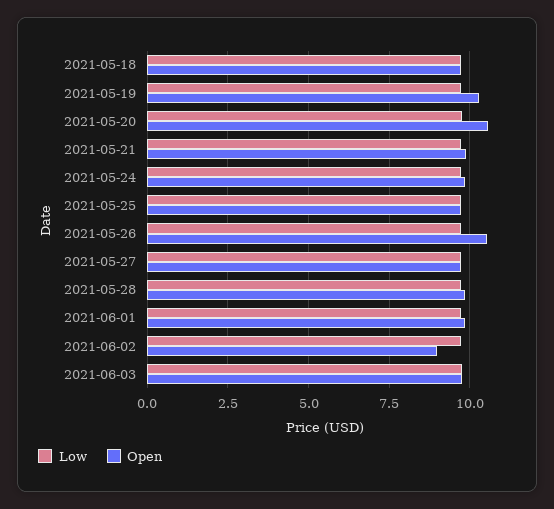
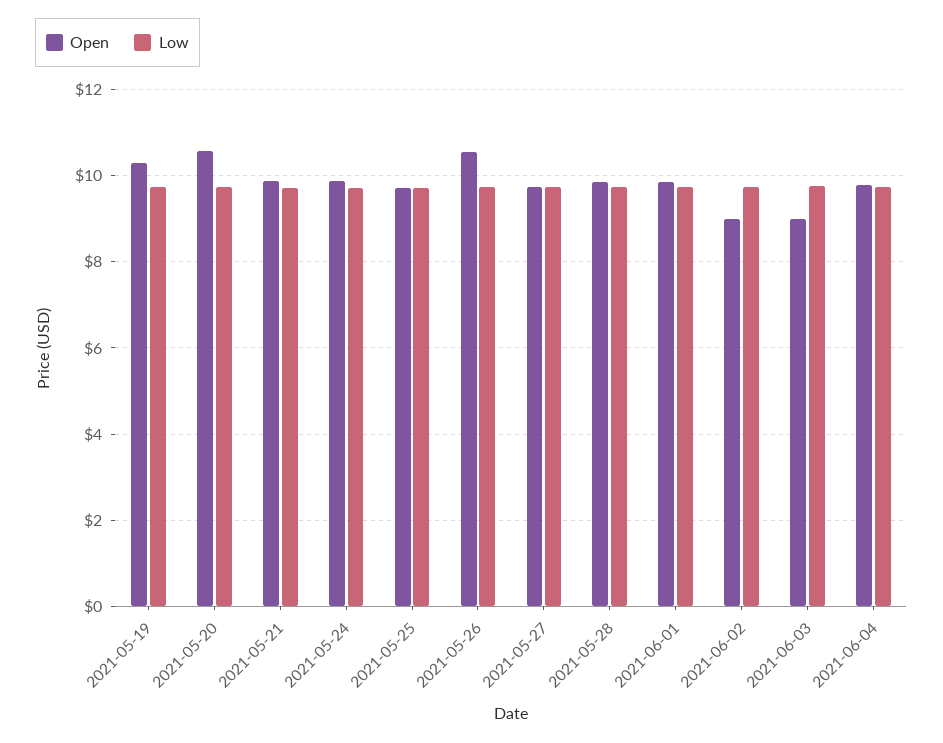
Low, 2021-05-18: 9.75 -> none
Open, 2021-05-18: 9.75 -> none
Open, 2021-06-03: 9.75 -> 9
Open, 2021-06-04: none -> 9.8
Low, 2021-06-04: none -> 9.8

